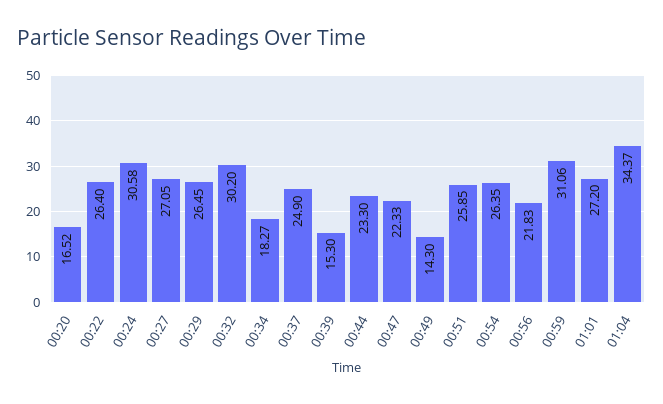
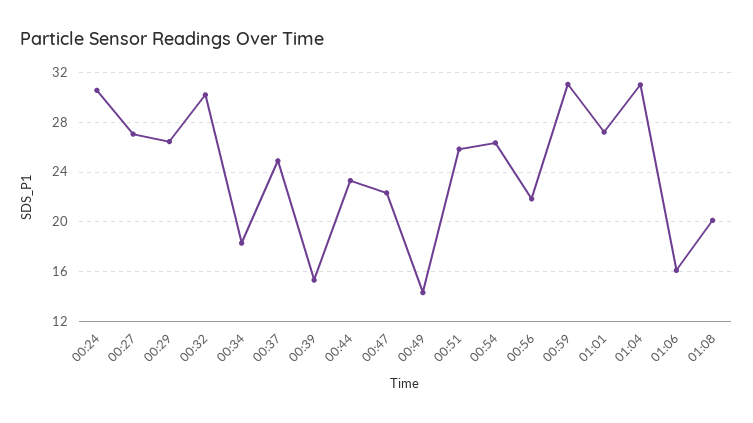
00:20: 16.52 -> none
00:22: 26.4 -> none
01:04: 34.37 -> 31
01:06: none -> 16
01:08: none -> 20

